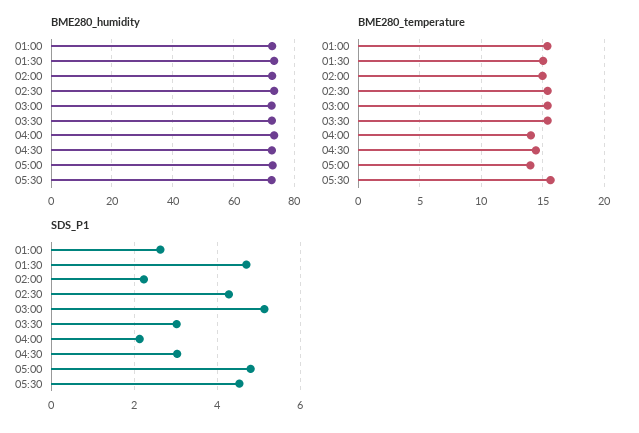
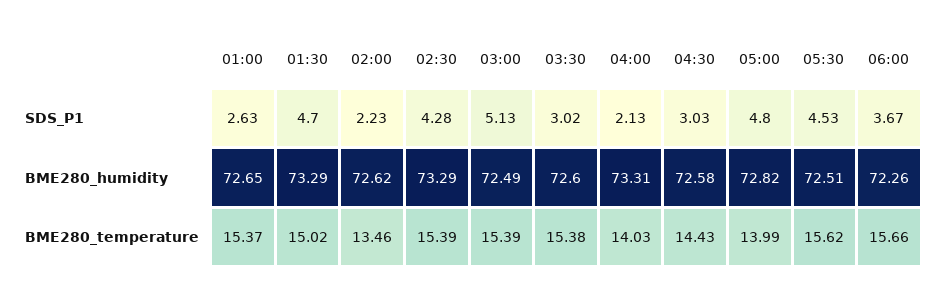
BME280_temperature, 02:00: 15 -> 13.46
SDS_P1, 06:00: none -> 3.67
BME280_humidity, 06:00: none -> 72.26
BME280_temperature, 06:00: none -> 15.66

